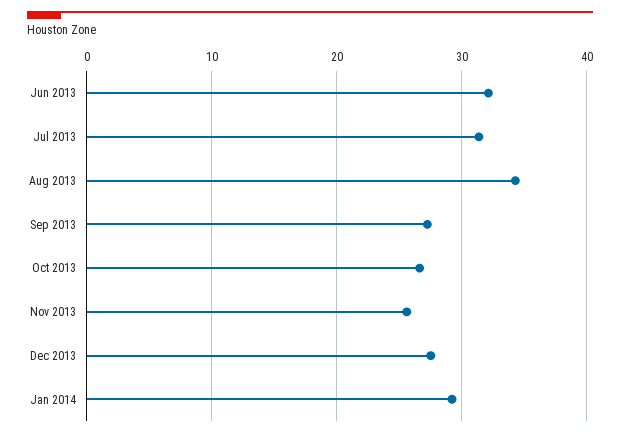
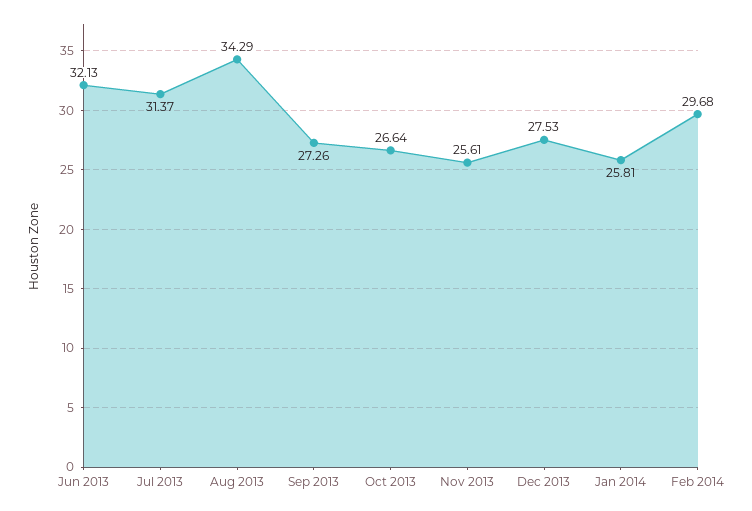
Jan 2014: 29 -> 25.81
Feb 2014: none -> 29.68

